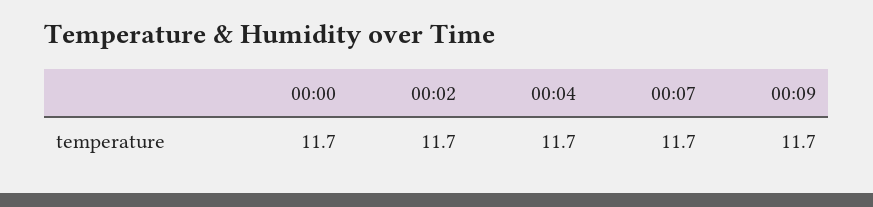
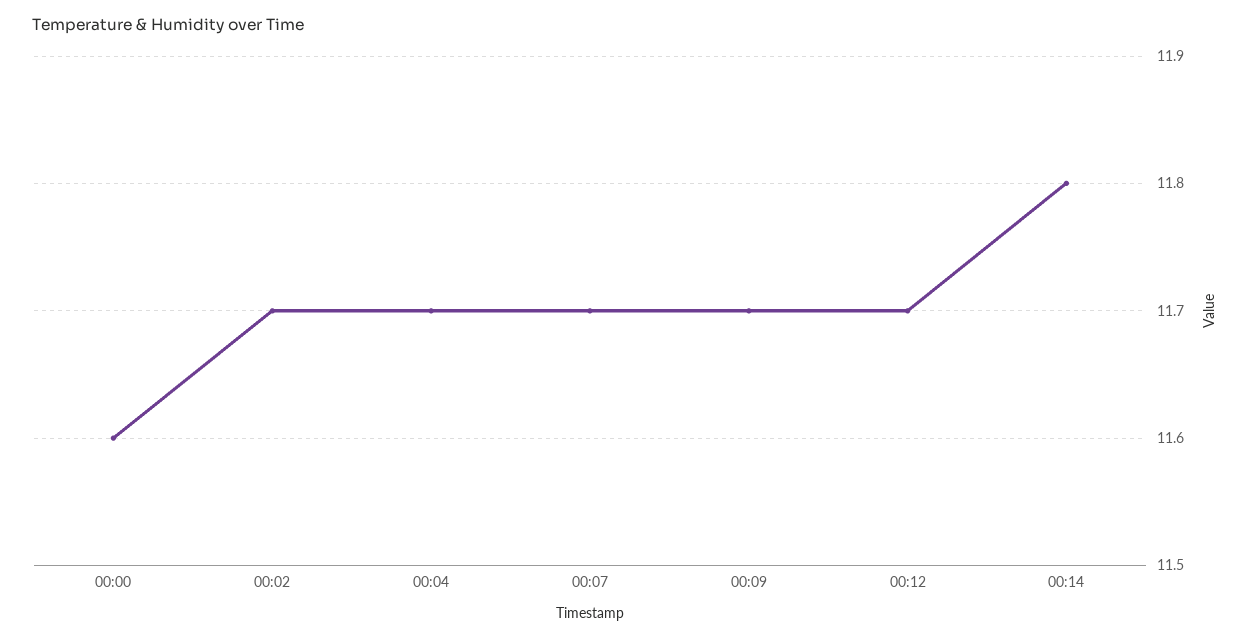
00:00: 11.7 -> 11.6
00:12: none -> 11.7
00:14: none -> 11.8

